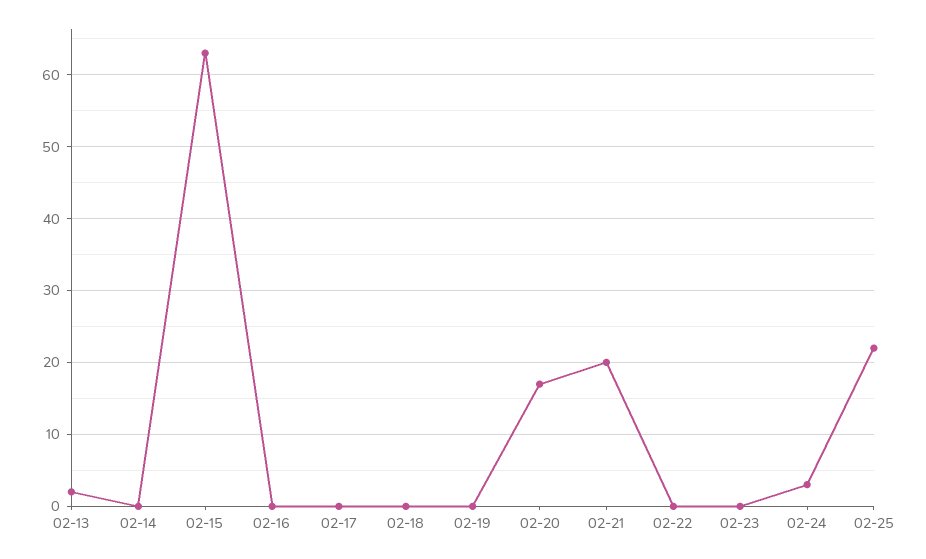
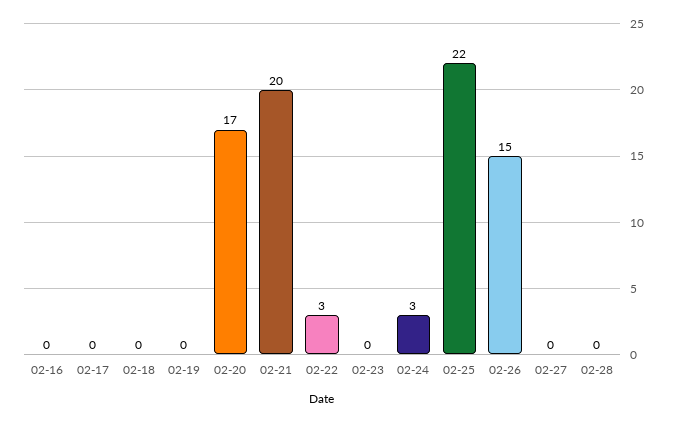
02-13: 2 -> none
02-14: 0 -> none
02-15: 63 -> none
02-22: 0 -> 3
02-26: none -> 15
02-27: none -> 0
02-28: none -> 0

